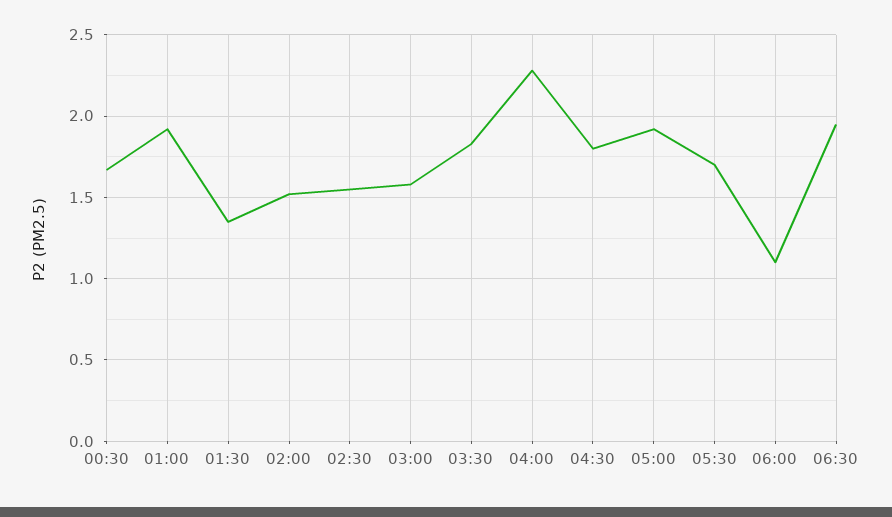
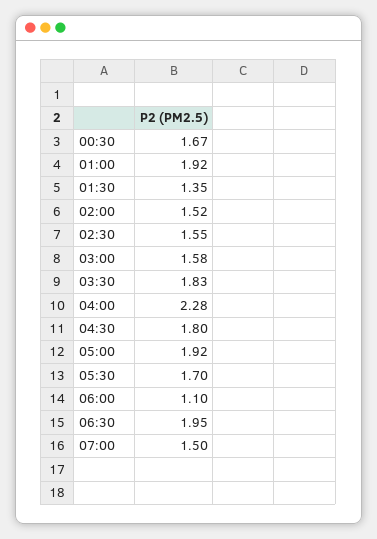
07:00: none -> 1.5

